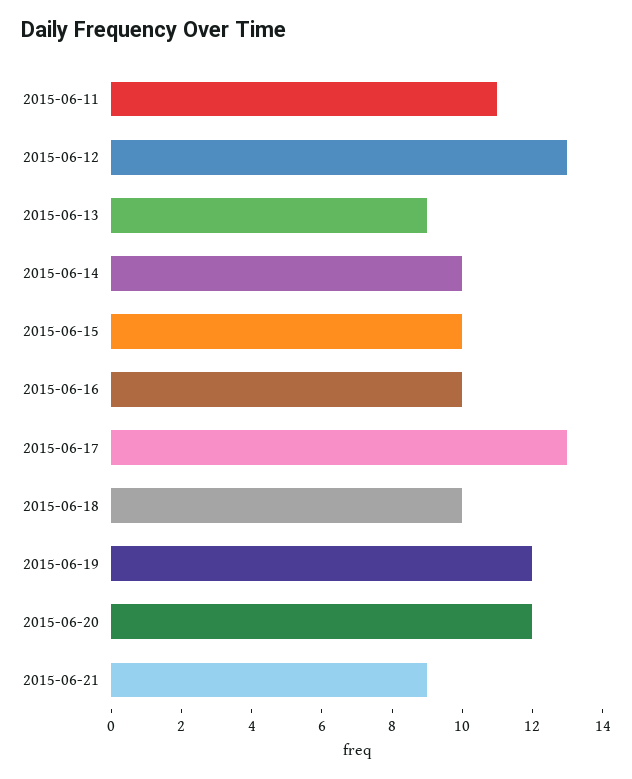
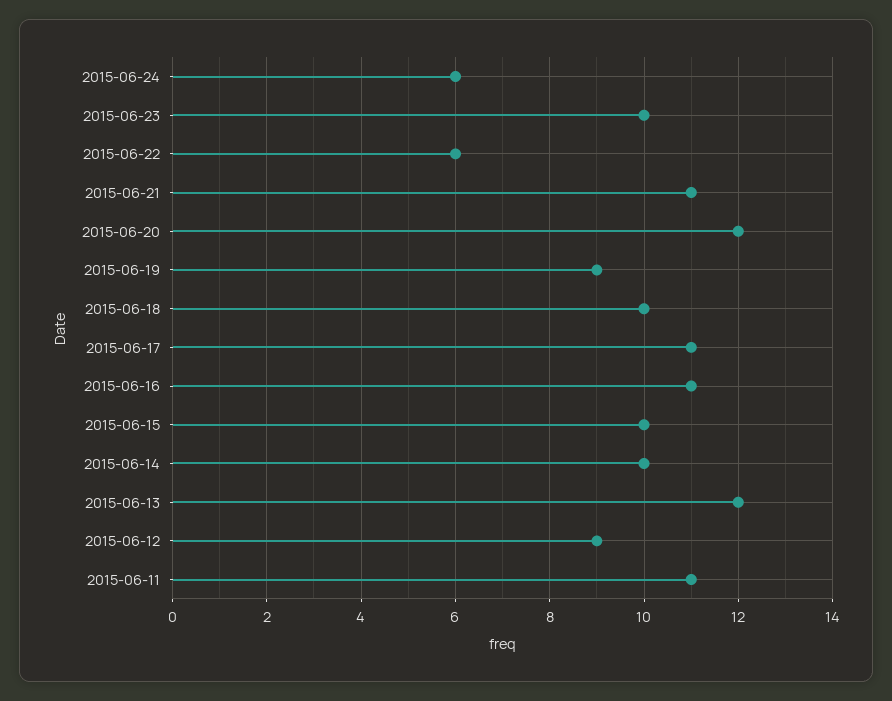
2015-06-12: 13 -> 9
2015-06-13: 9 -> 12
2015-06-16: 10 -> 11
2015-06-17: 13 -> 11
2015-06-19: 12 -> 9
2015-06-21: 9 -> 11
2015-06-24: none -> 6
2015-06-23: none -> 10
2015-06-22: none -> 6

